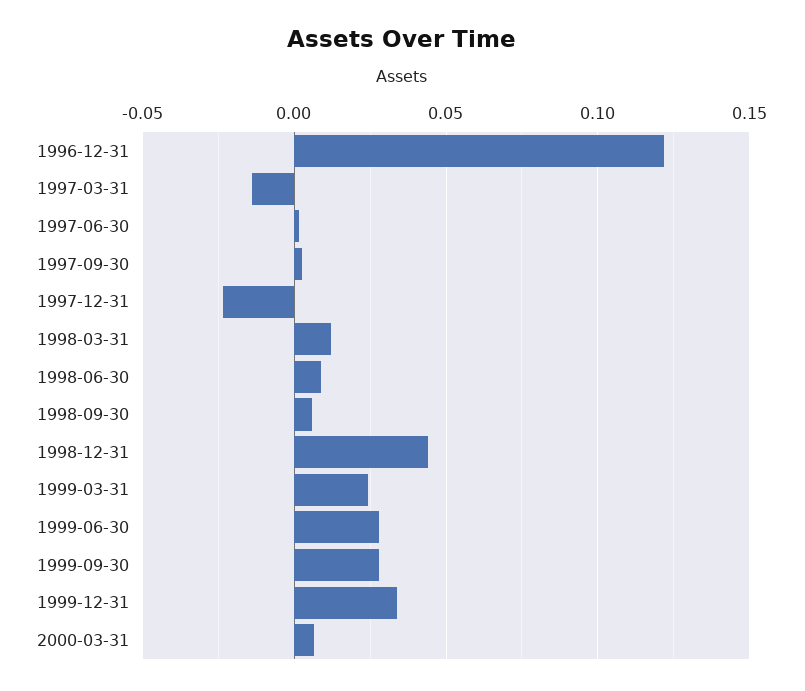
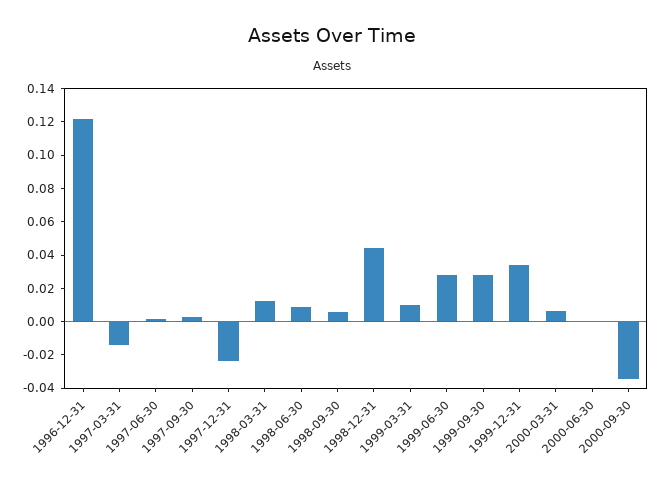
1999-03-31: 0.025 -> 0.01
2000-06-30: none -> 0
2000-09-30: none -> -0.035

